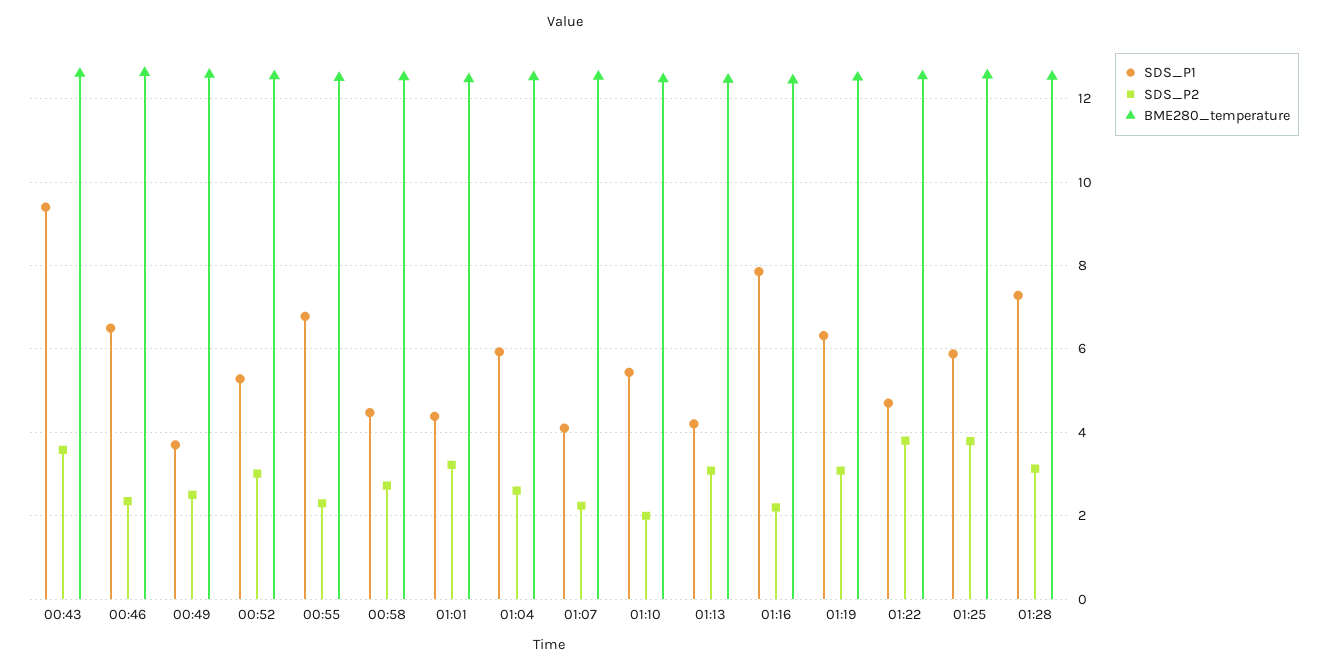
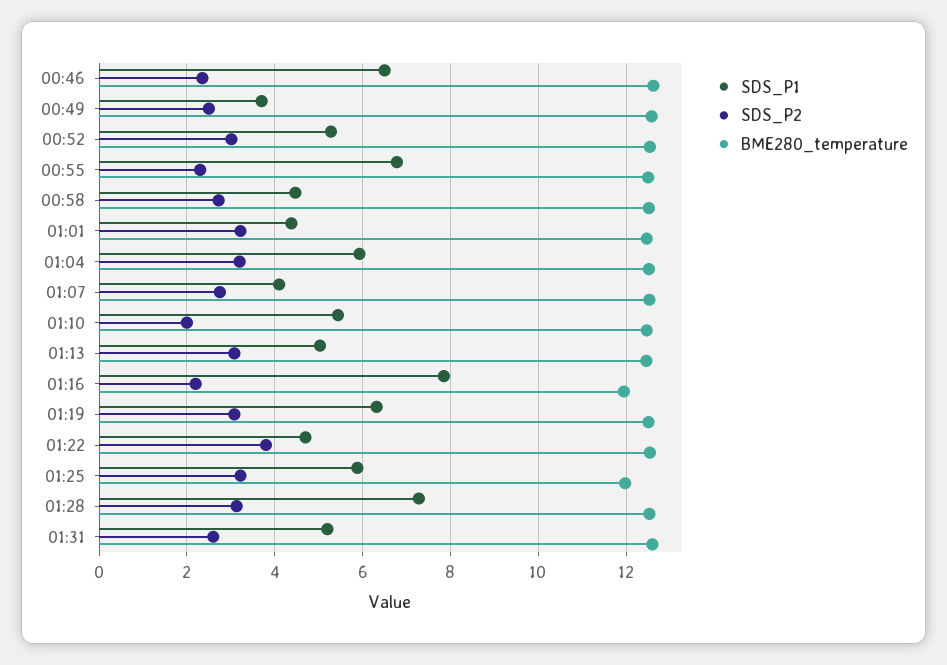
SDS_P1, 00:43: 9.4 -> none
SDS_P2, 00:43: 3.6 -> none
BME280_temperature, 00:43: 12.6 -> none
SDS_P2, 01:04: 2.6 -> 3.2
SDS_P2, 01:07: 2.2 -> 2.8
SDS_P1, 01:13: 4.2 -> 5
BME280_temperature, 01:16: 12.4 -> 12
SDS_P2, 01:25: 3.8 -> 3.2
BME280_temperature, 01:25: 12.6 -> 12
SDS_P1, 01:31: none -> 5.2
SDS_P2, 01:31: none -> 2.6
BME280_temperature, 01:31: none -> 12.6

